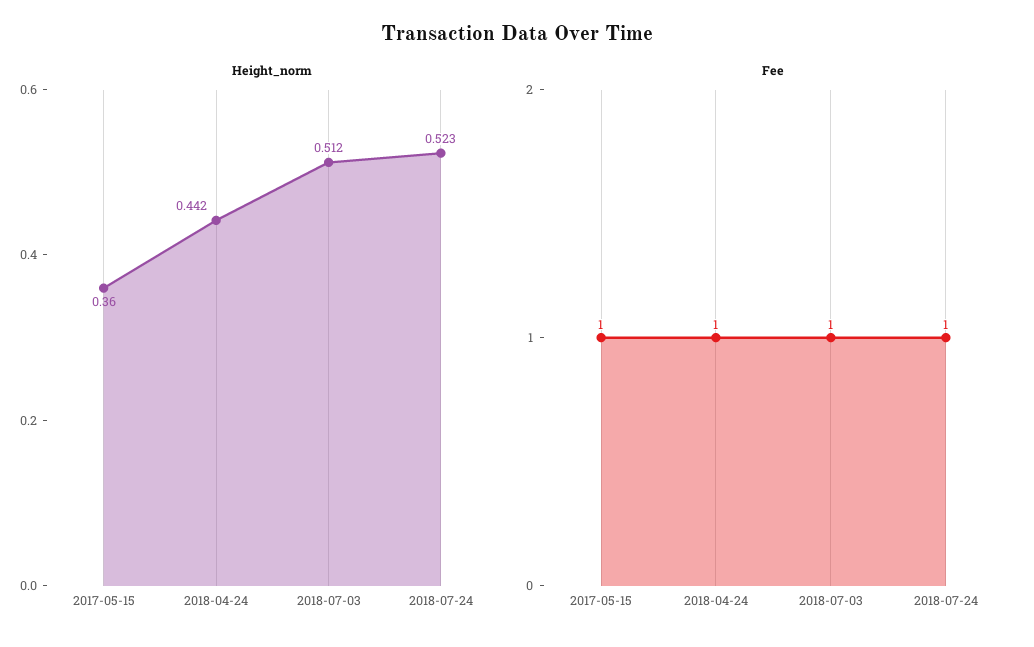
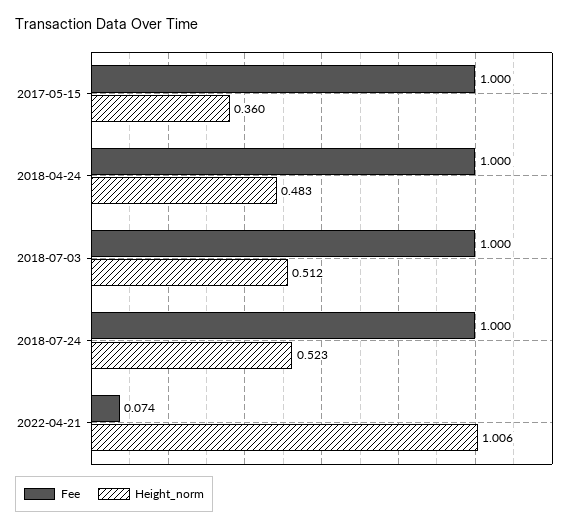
Height_norm, 2018-04-24: 0.442 -> 0.483
Fee, 2022-04-21: none -> 0.074
Height_norm, 2022-04-21: none -> 1.006

